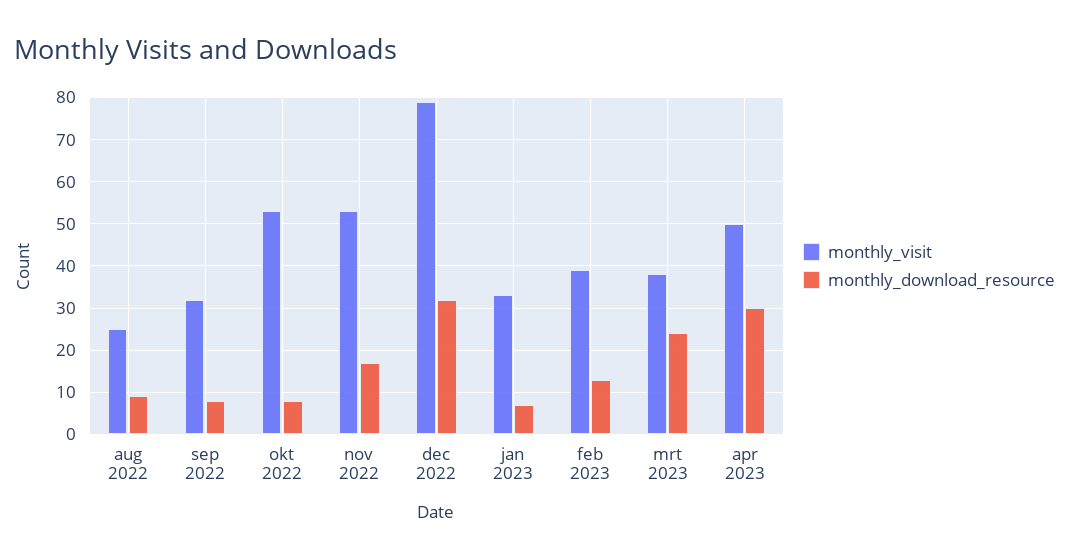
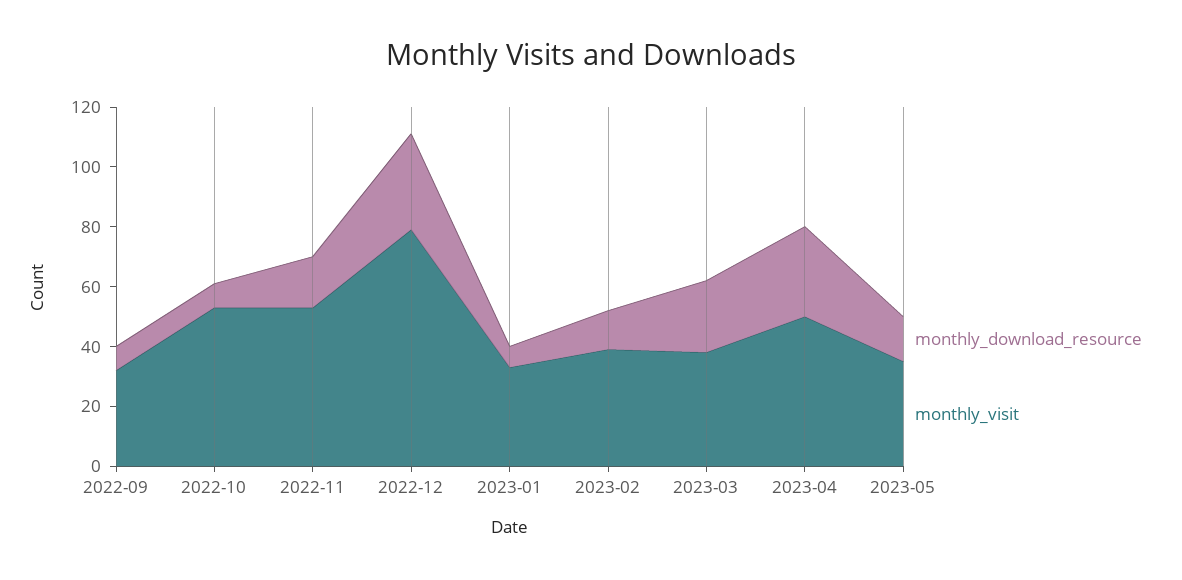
monthly_visit, aug 2022: 25 -> none
monthly_download_resource, aug 2022: 10 -> none
monthly_download_resource, 2023-05: none -> 15
monthly_visit, 2023-05: none -> 35

